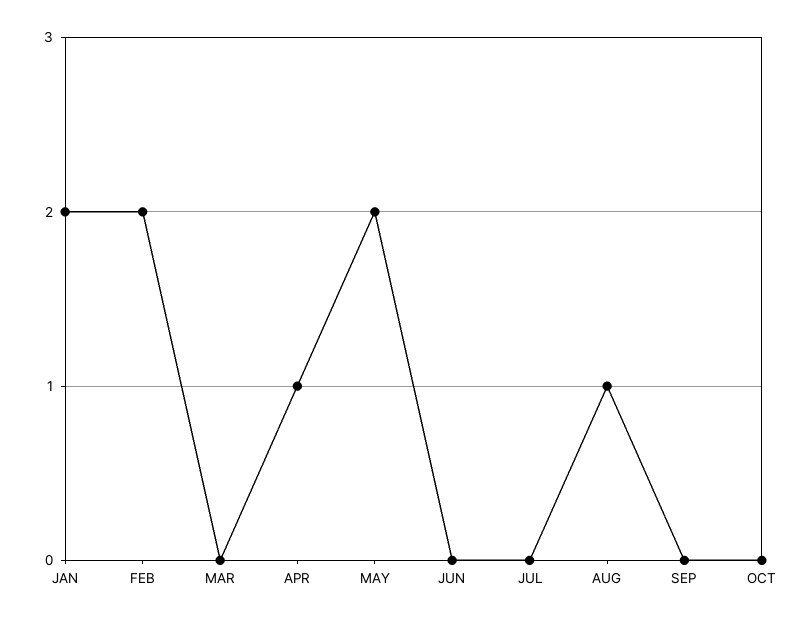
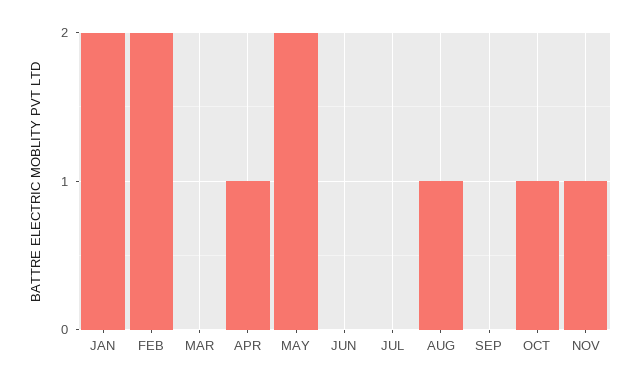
OCT: 0 -> 1
NOV: none -> 1

